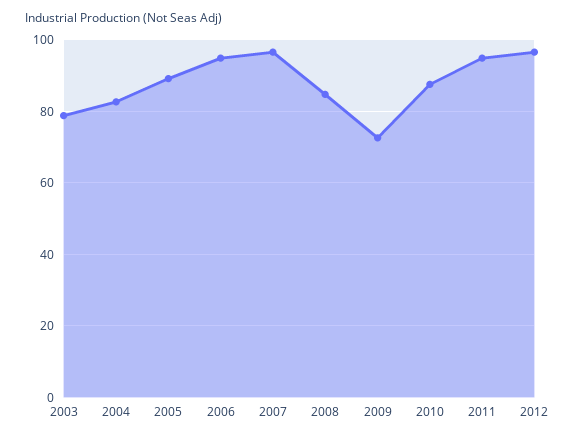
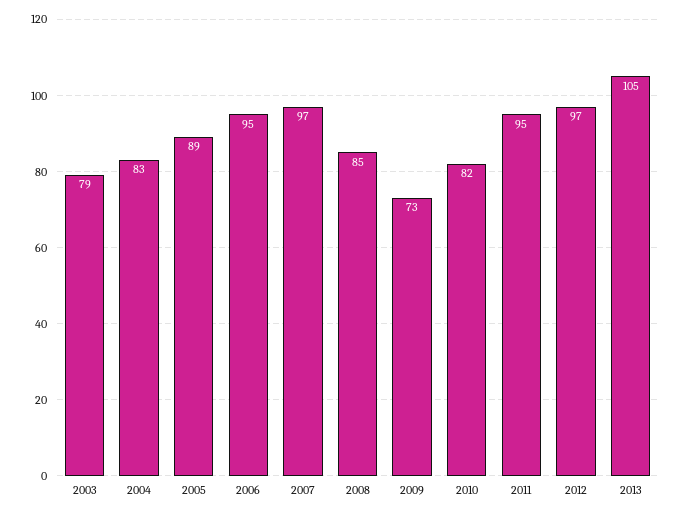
2010: 88 -> 82
2013: none -> 105

